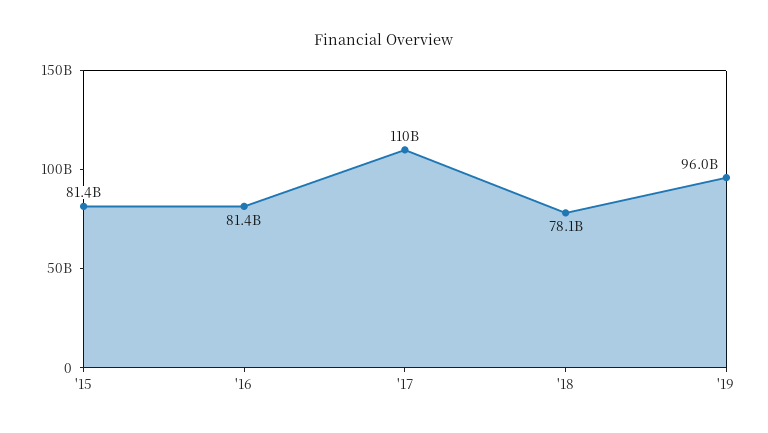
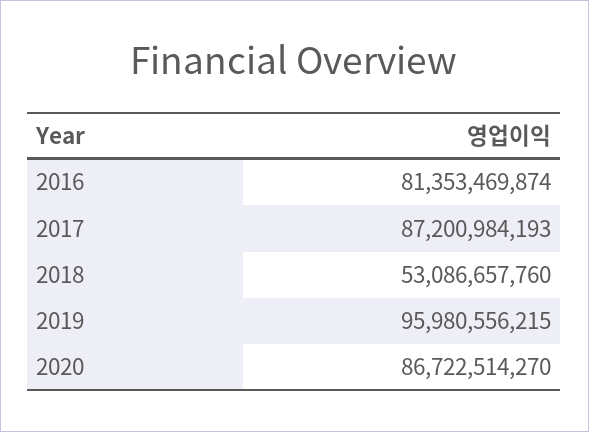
'15: 81400000000 -> none
'17: 110000000000 -> 87200984193
'18: 78100000000 -> 53086657760
2020: none -> 86722514270

